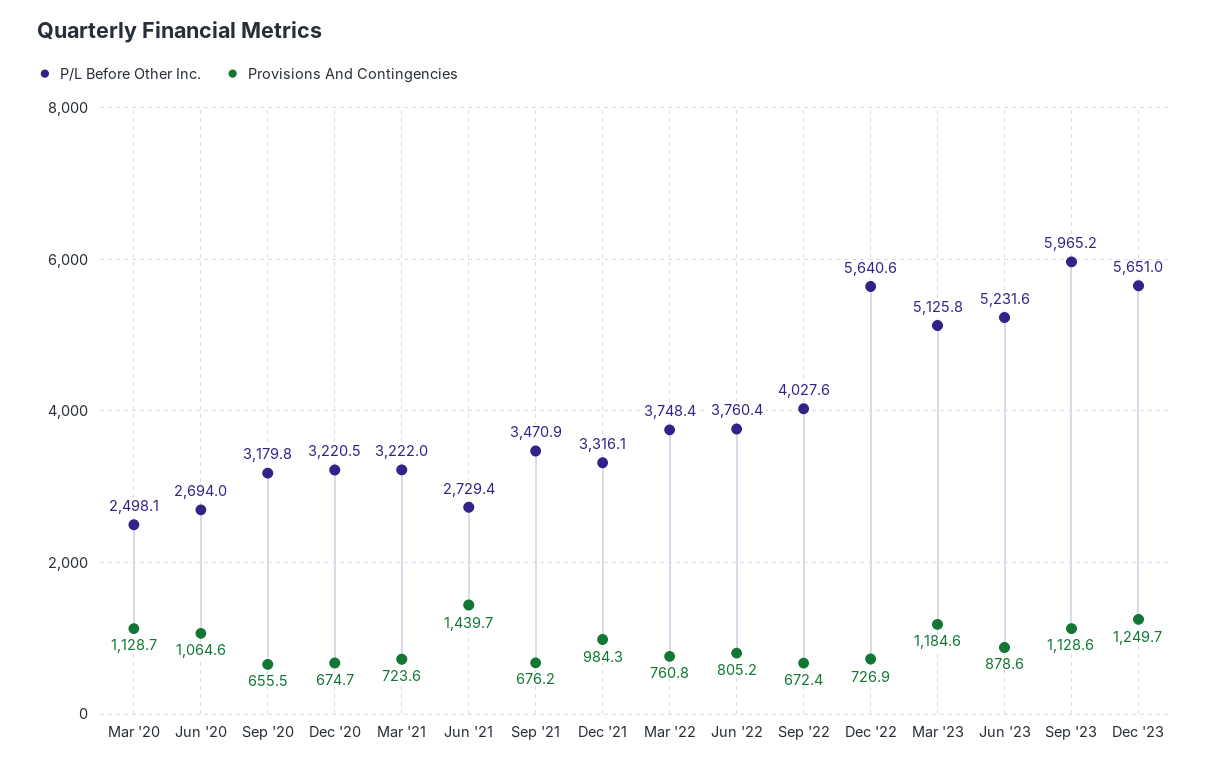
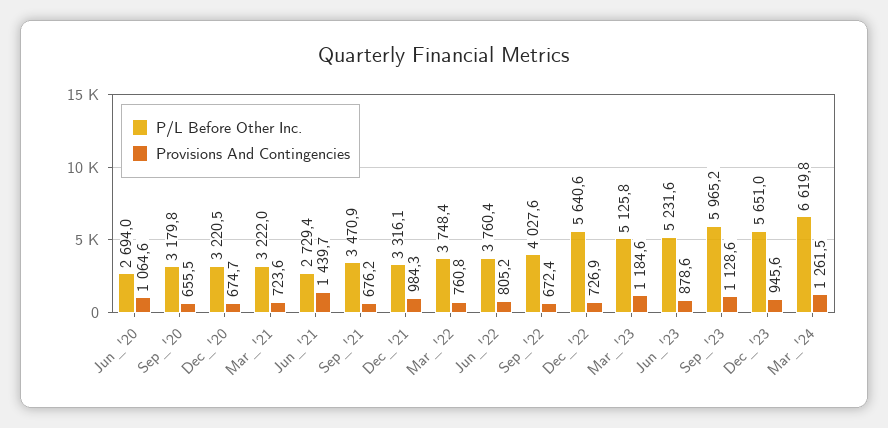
P/L Before Other Inc., Mar '20: 2498.1 -> none
Provisions And Contingencies, Mar '20: 1128.7 -> none
Provisions And Contingencies, Dec '23: 1249.7 -> 945.6
P/L Before Other Inc., Mar_'24: none -> 6619.8
Provisions And Contingencies, Mar_'24: none -> 1261.5

